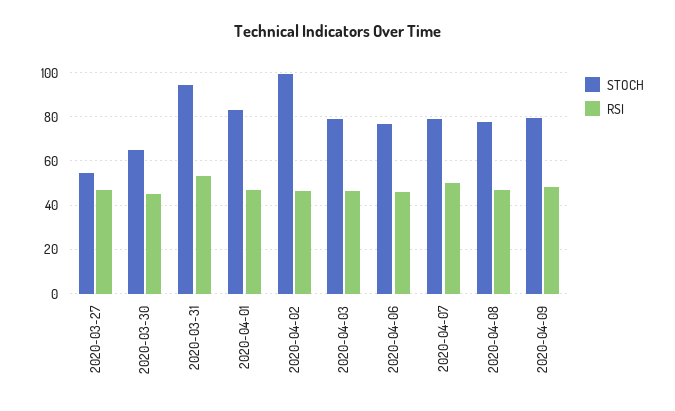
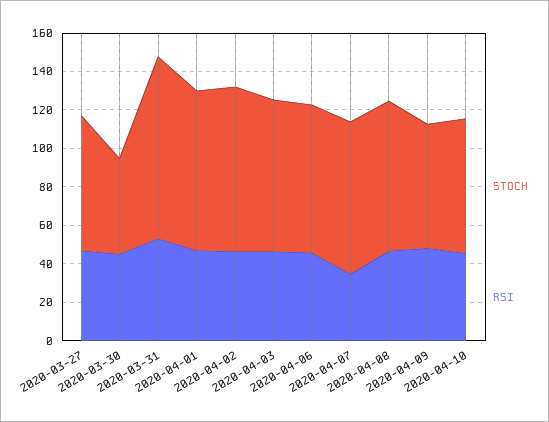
STOCH, 2020-03-27: 55 -> 70
STOCH, 2020-03-30: 65 -> 50
STOCH, 2020-04-02: 100 -> 85
RSI, 2020-04-07: 50 -> 35
STOCH, 2020-04-09: 80 -> 65
STOCH, 2020-04-10: none -> 70
RSI, 2020-04-10: none -> 45

